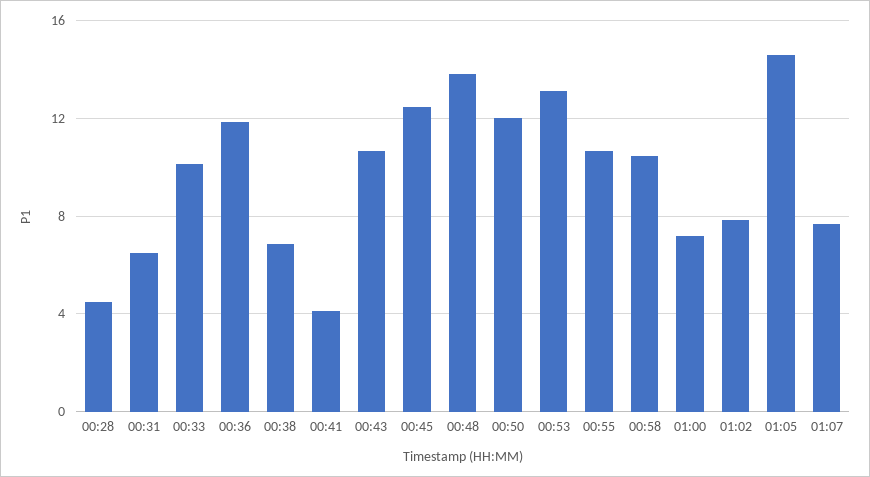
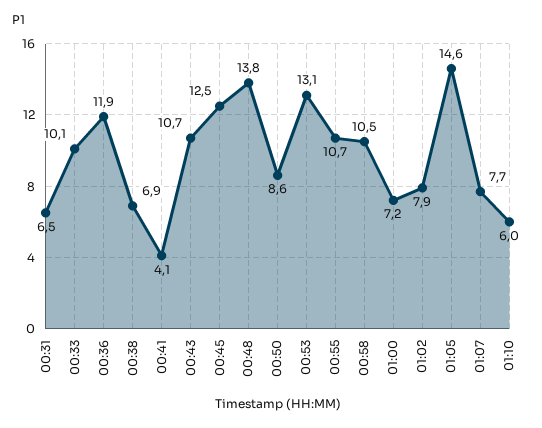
00:28: 4.5 -> none
00:50: 12 -> 8.6
01:10: none -> 6

